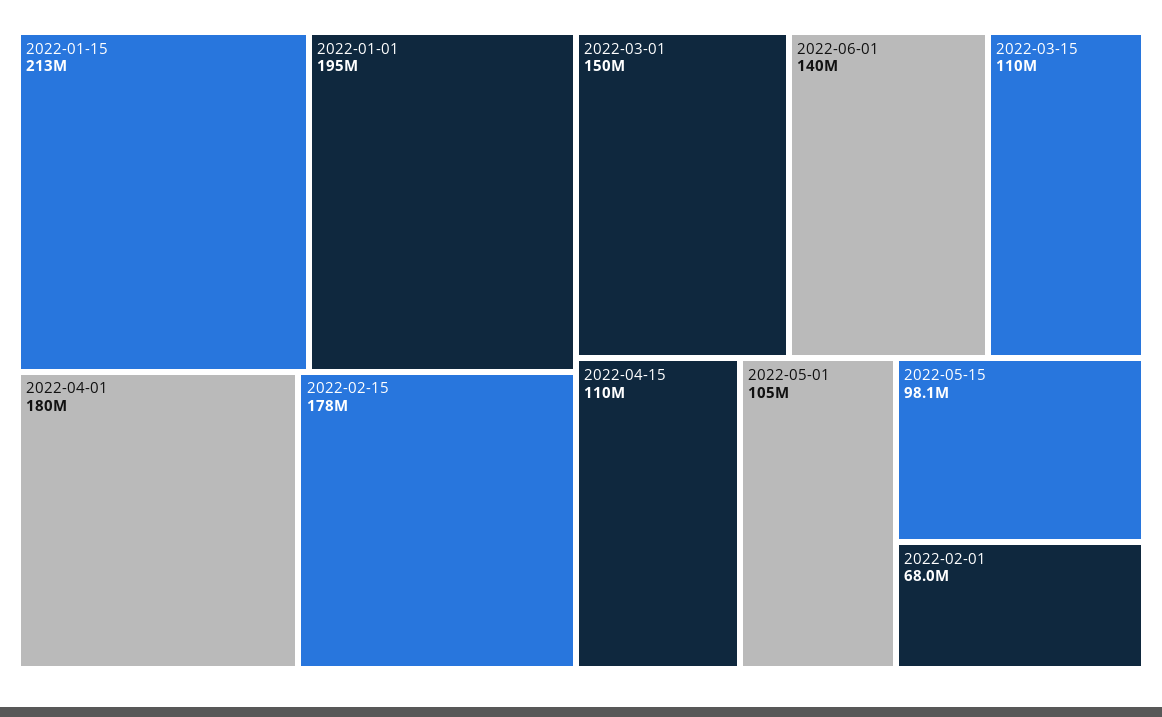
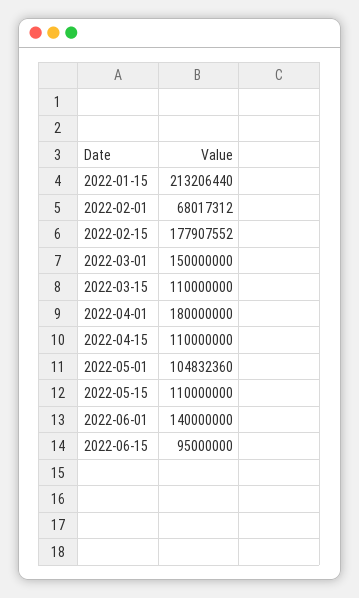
2022-01-01: 195000000 -> none
2022-05-15: 98100000 -> 110000000
2022-06-15: none -> 95000000

